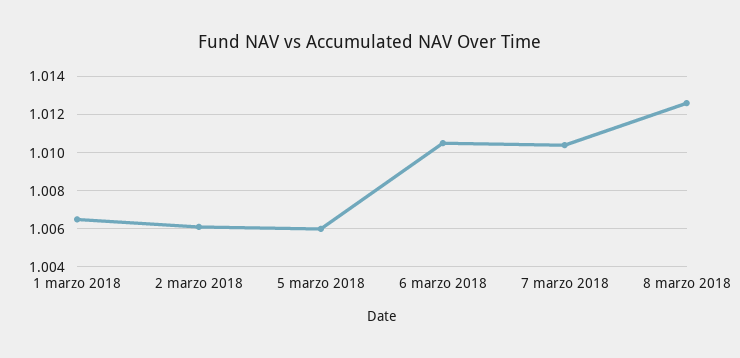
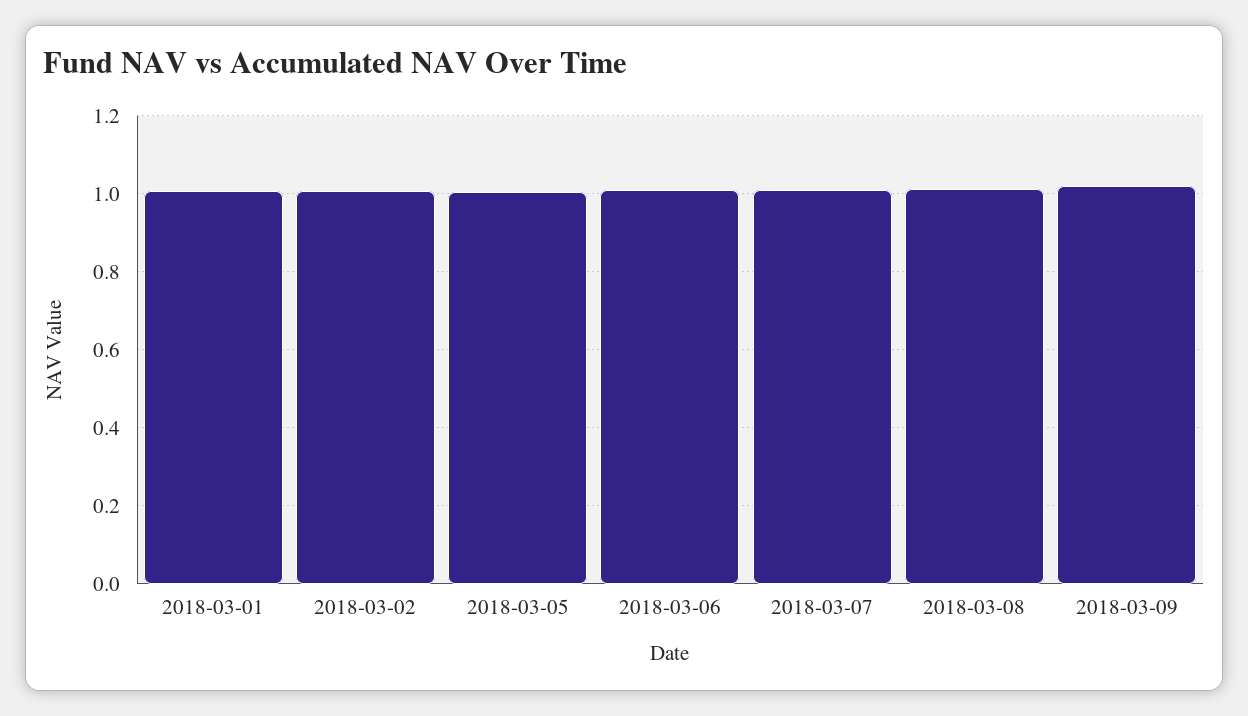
2018-03-09: none -> 1.02

